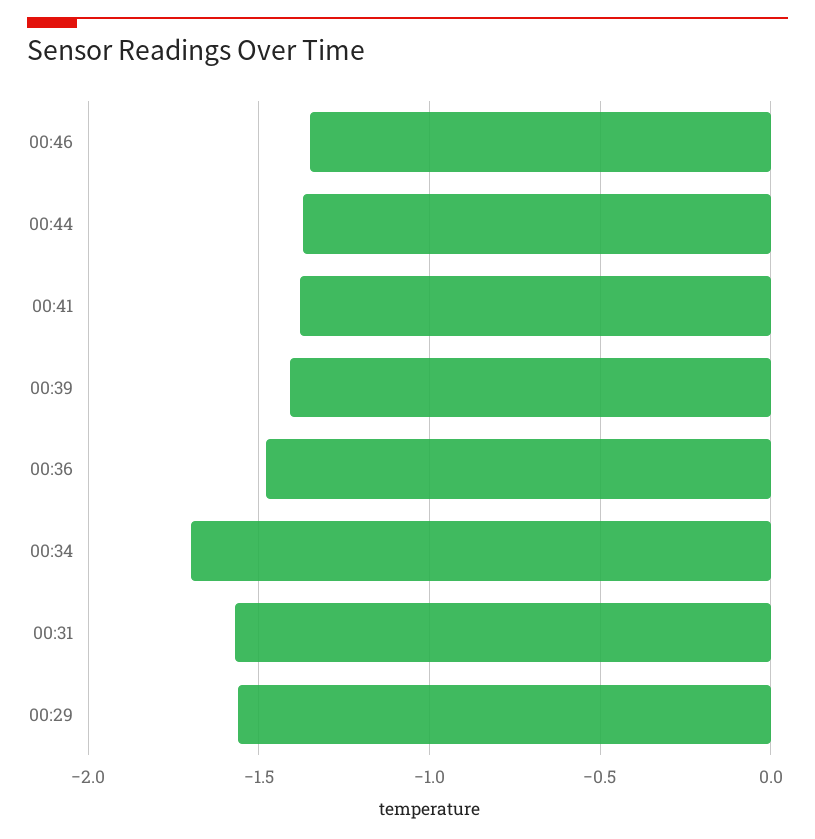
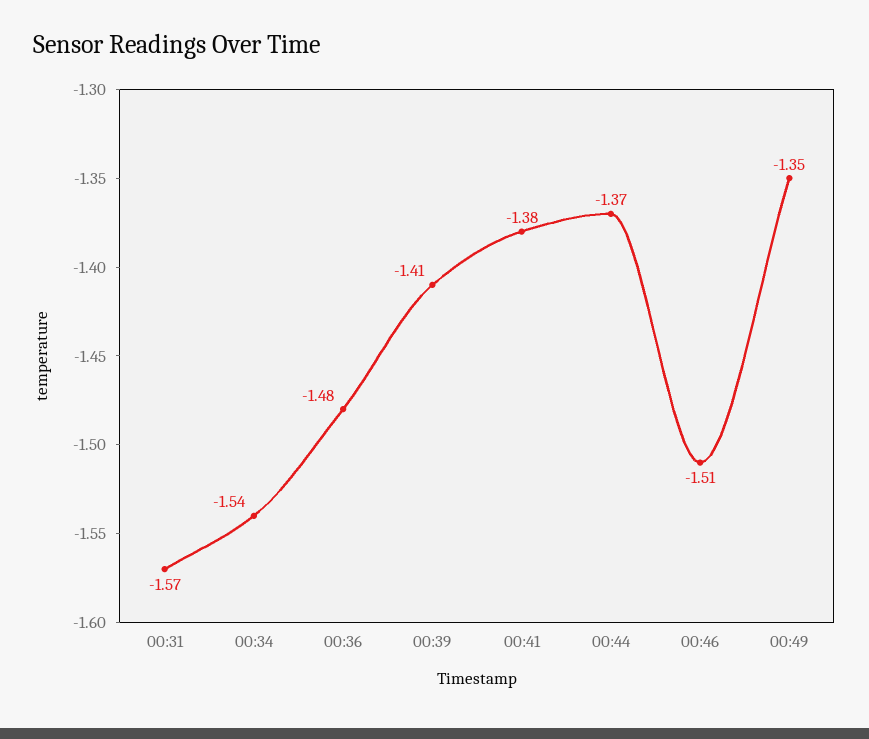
00:46: -1.35 -> -1.51
00:34: -1.7 -> -1.54
00:29: -1.55 -> none
00:49: none -> -1.35

